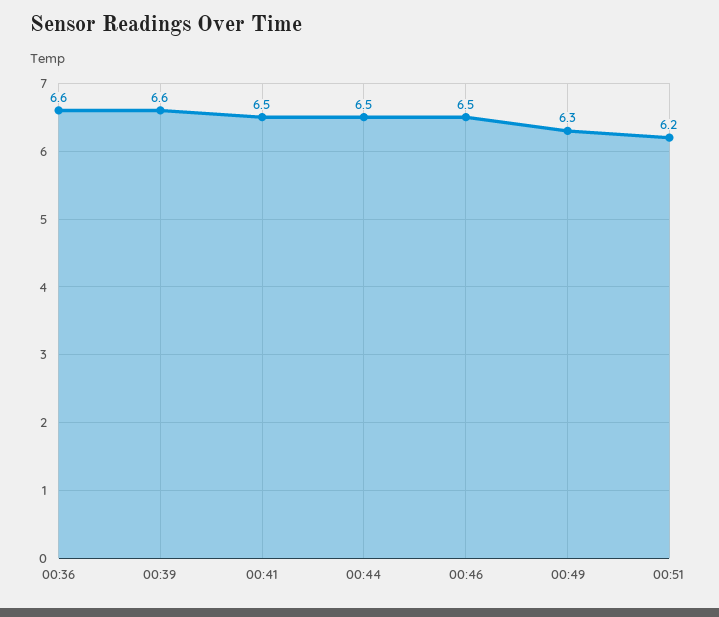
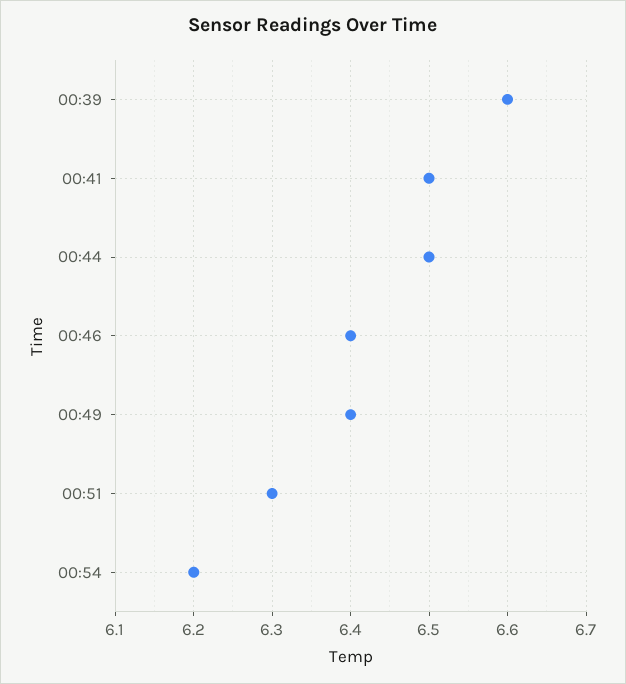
00:36: 6.6 -> none
00:46: 6.5 -> 6.4
00:49: 6.3 -> 6.4
00:51: 6.2 -> 6.3
00:54: none -> 6.2

